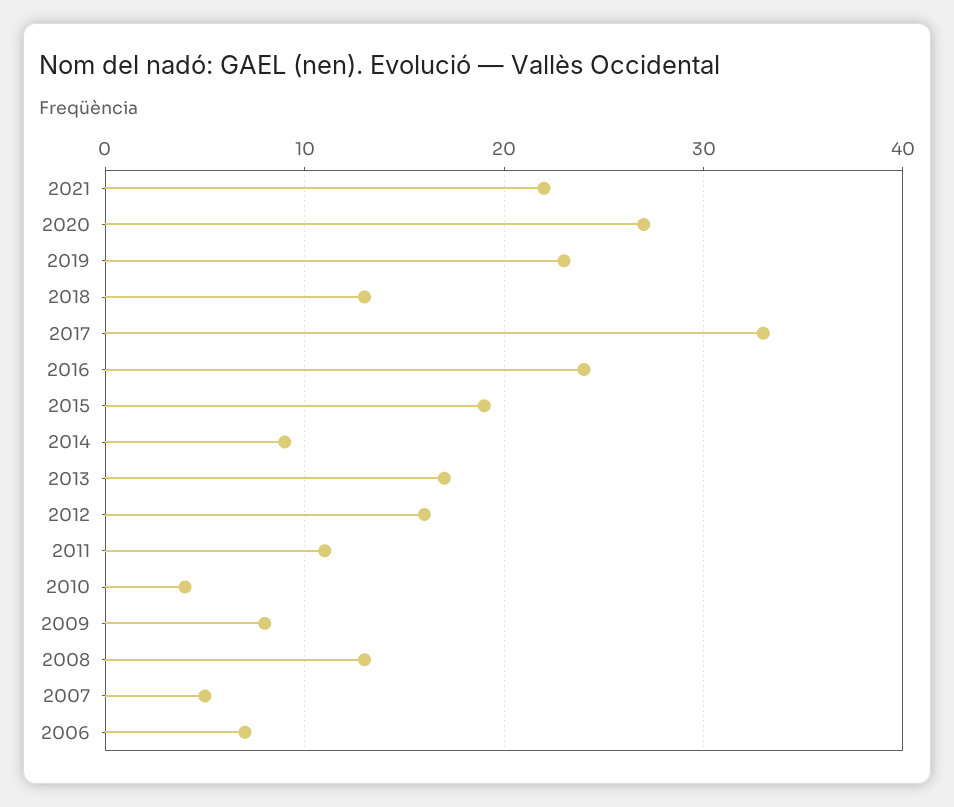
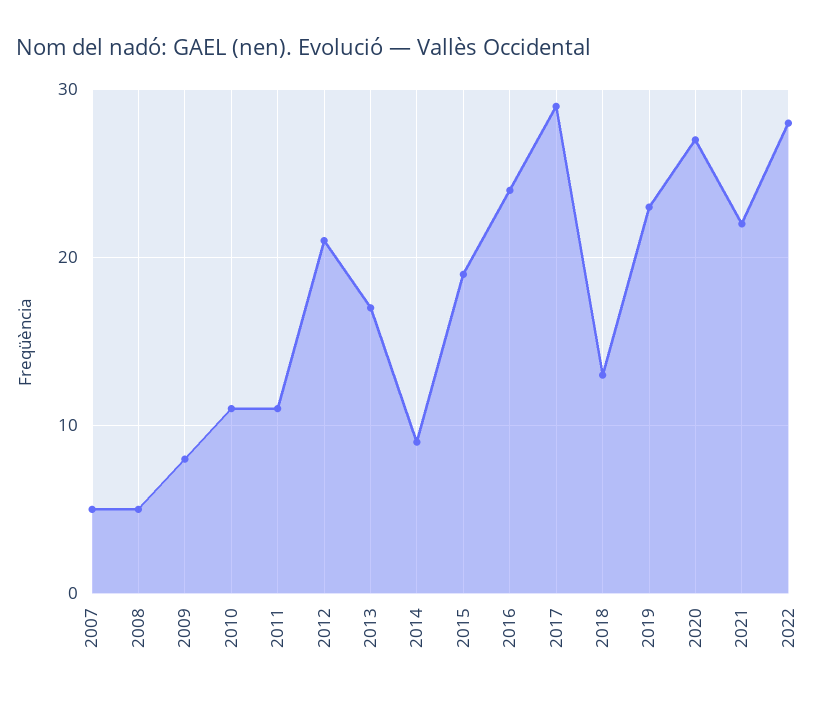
2017: 33 -> 29
2012: 16 -> 21
2010: 4 -> 11
2008: 13 -> 5
2006: 7 -> none
2022: none -> 28

